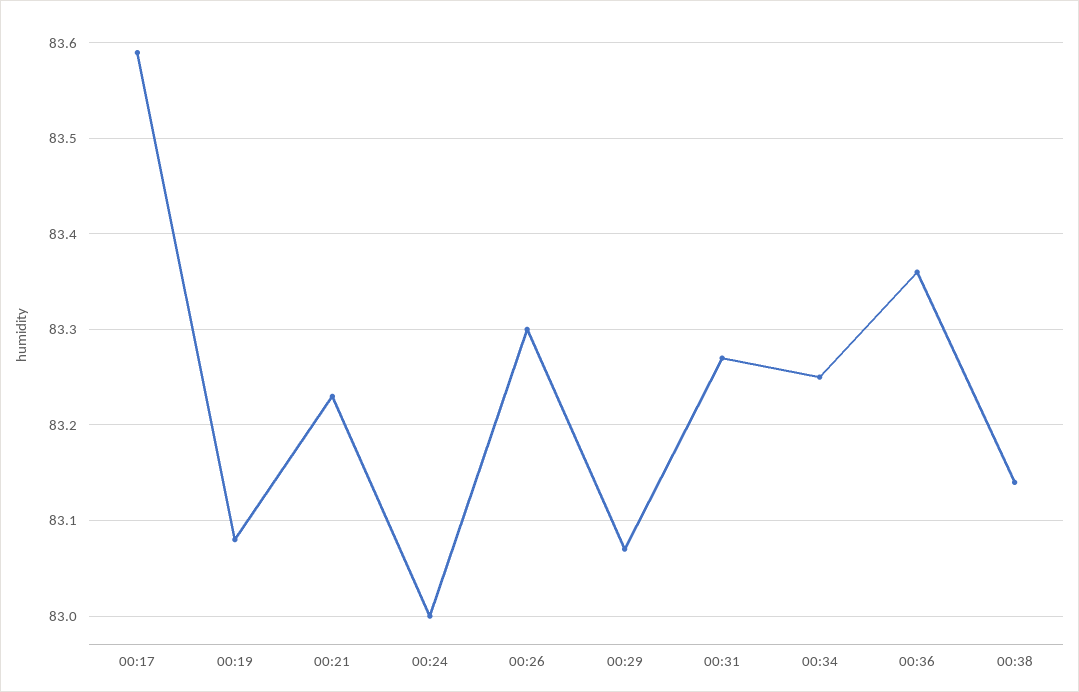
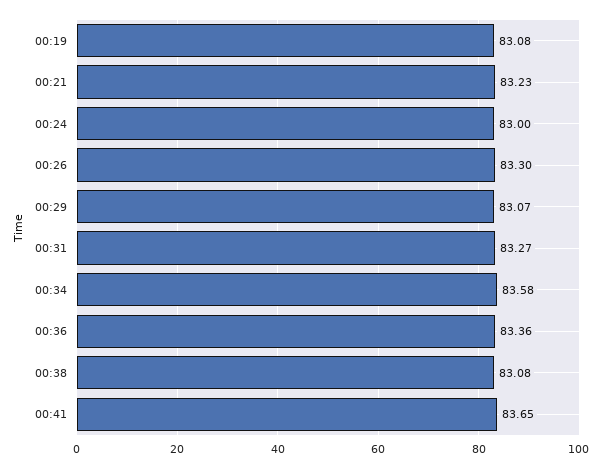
00:17: 83.59 -> none
00:34: 83.25 -> 83.58
00:38: 83.14 -> 83.08
00:41: none -> 83.65

